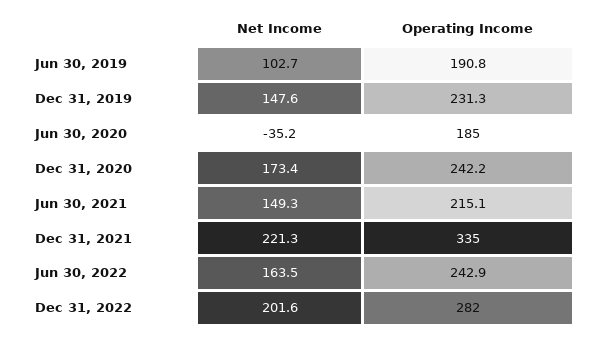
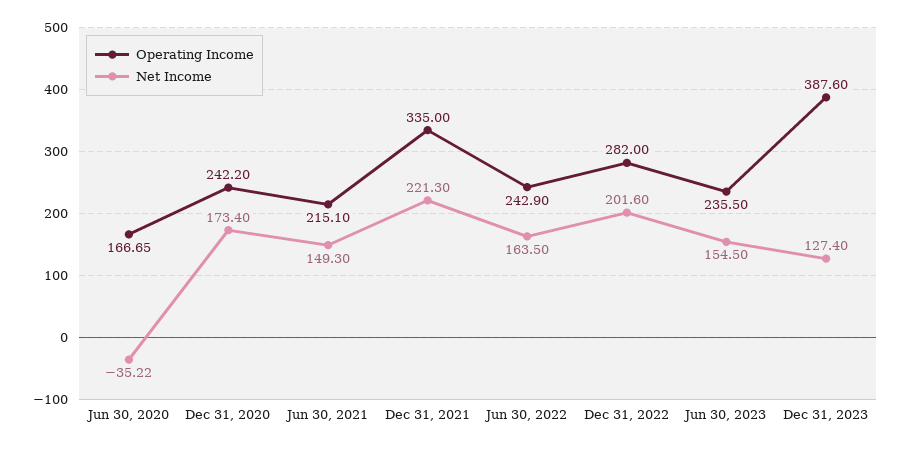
Net Income, Jun 30, 2019: 102.7 -> none
Operating Income, Jun 30, 2019: 190.8 -> none
Net Income, Dec 31, 2019: 147.6 -> none
Operating Income, Dec 31, 2019: 231.3 -> none
Operating Income, Jun 30, 2020: 185 -> 166.65
Operating Income, Jun 30, 2023: none -> 235.5
Net Income, Jun 30, 2023: none -> 154.5
Operating Income, Dec 31, 2023: none -> 387.6
Net Income, Dec 31, 2023: none -> 127.4

